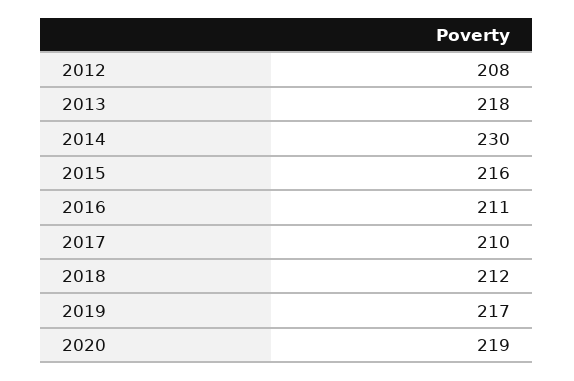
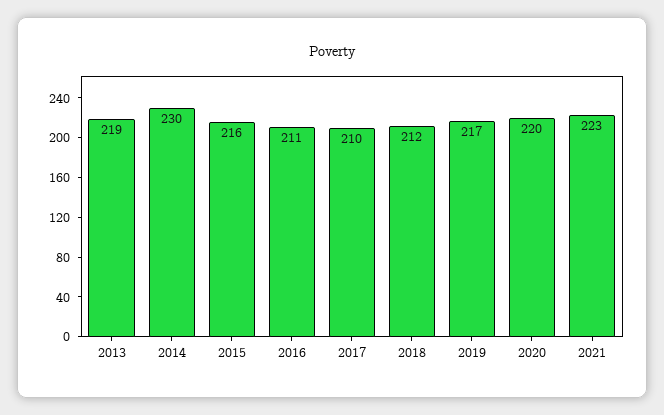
2012: 208 -> none
2013: 218 -> 219
2020: 219 -> 220
2021: none -> 223

